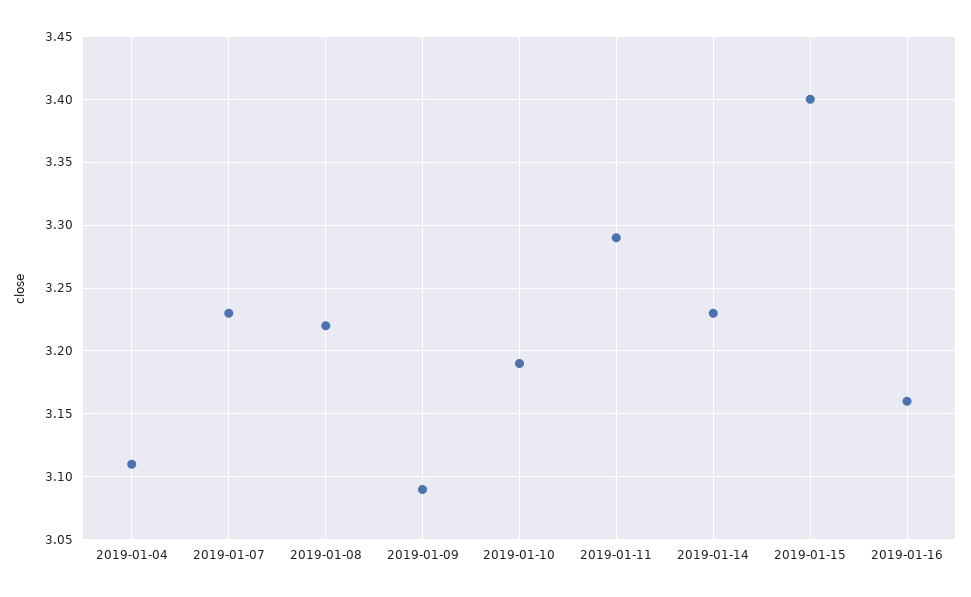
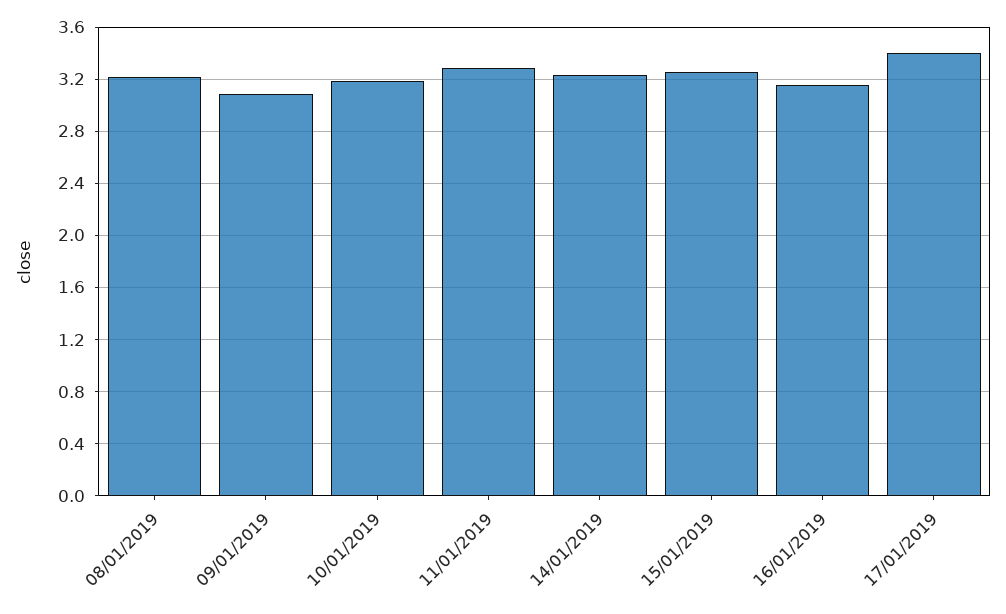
2019-01-04: 3.11 -> none
2019-01-07: 3.23 -> none
2019-01-15: 3.4 -> 3.25
17/01/2019: none -> 3.4

